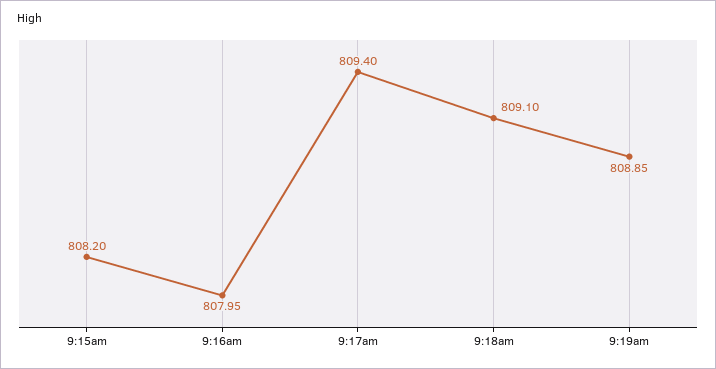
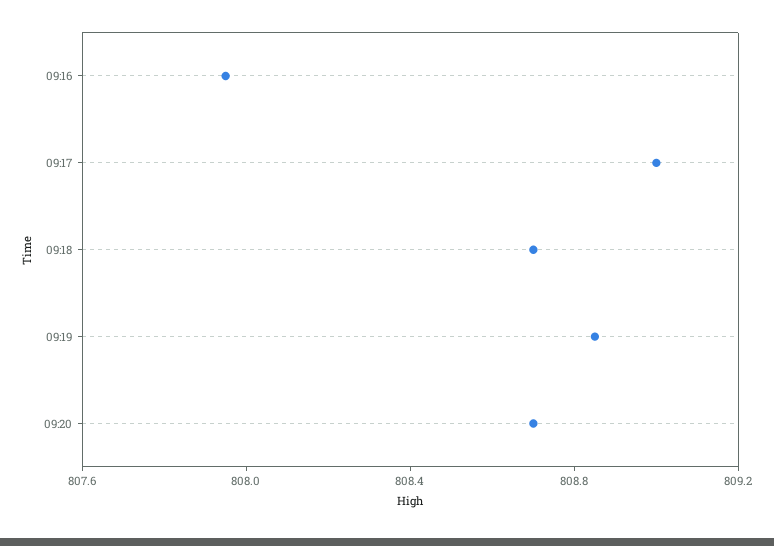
9:15am: 808.2 -> none
9:17am: 809.4 -> 809
9:18am: 809.1 -> 808.7
09:20: none -> 808.7

